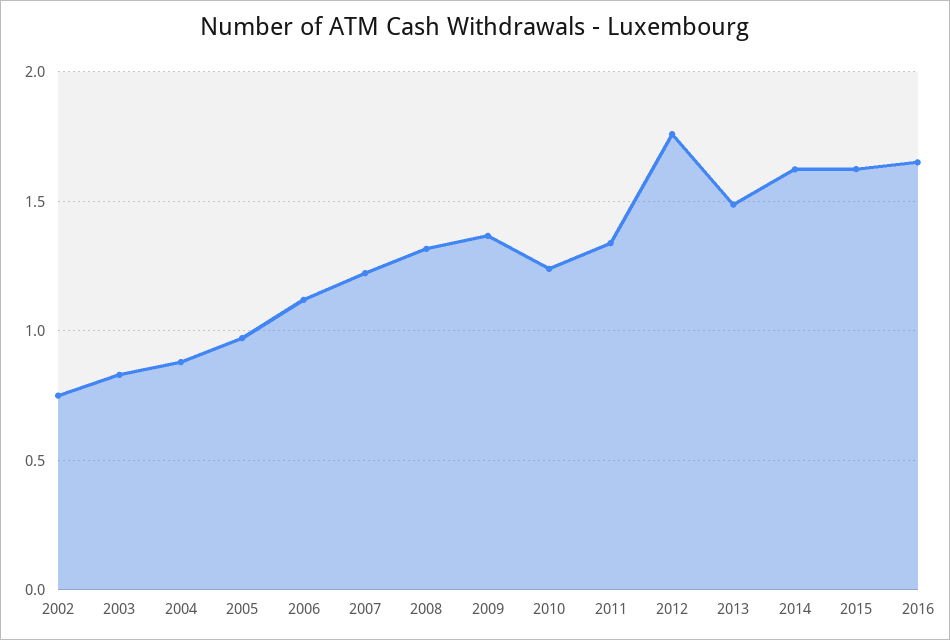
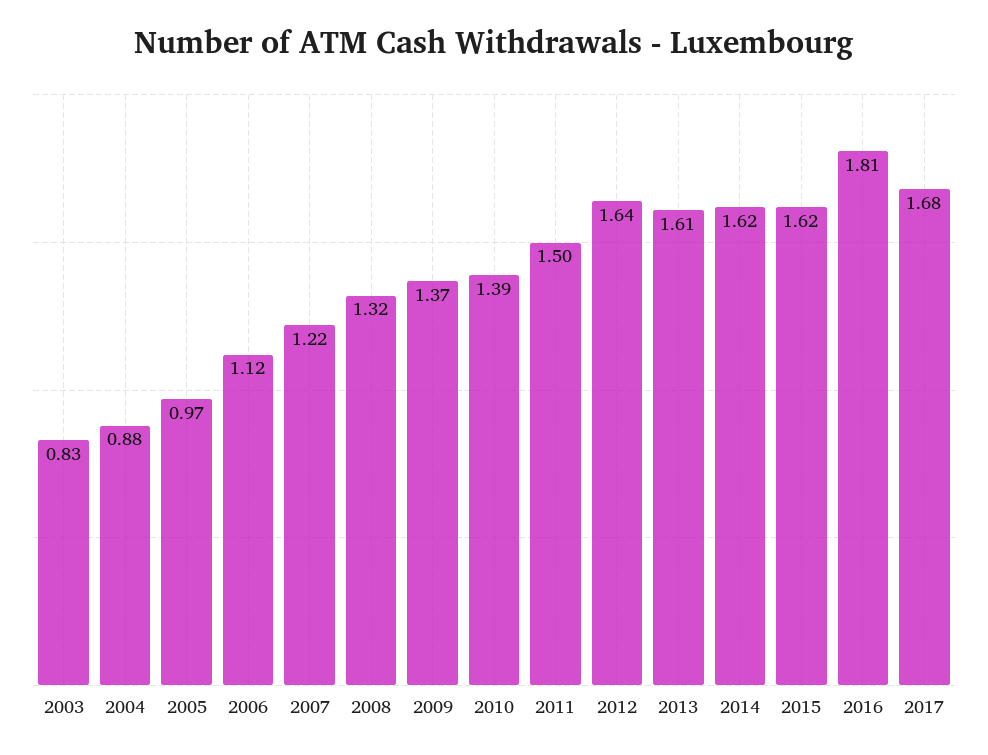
2002: 0.75 -> none
2010: 1.25 -> 1.39
2011: 1.35 -> 1.5
2012: 1.75 -> 1.64
2013: 1.5 -> 1.61
2016: 1.65 -> 1.81
2017: none -> 1.68

